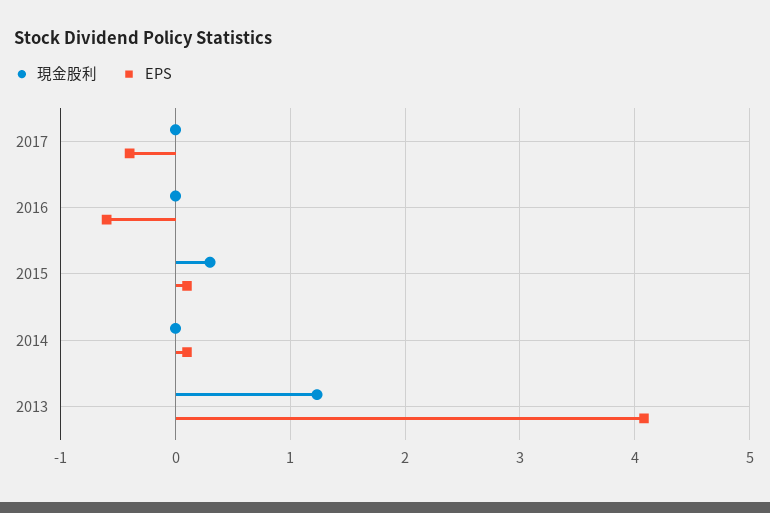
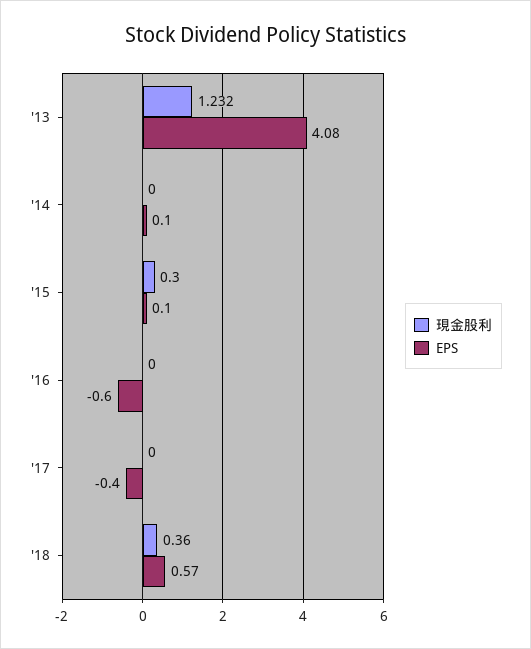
現金股利, '18: none -> 0.36
EPS, '18: none -> 0.57

